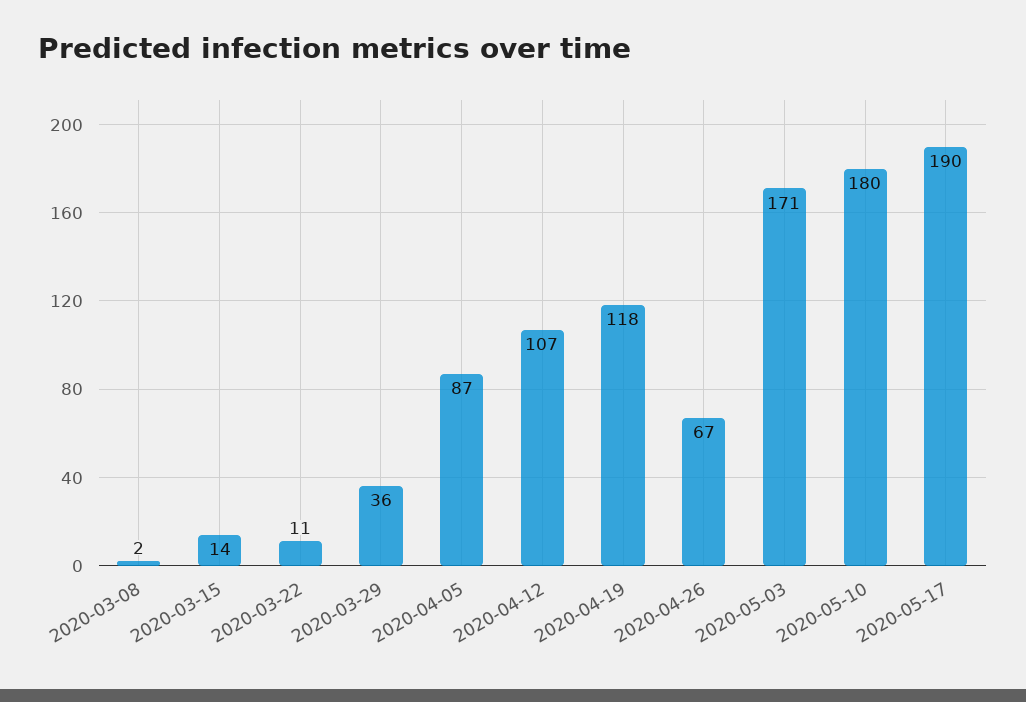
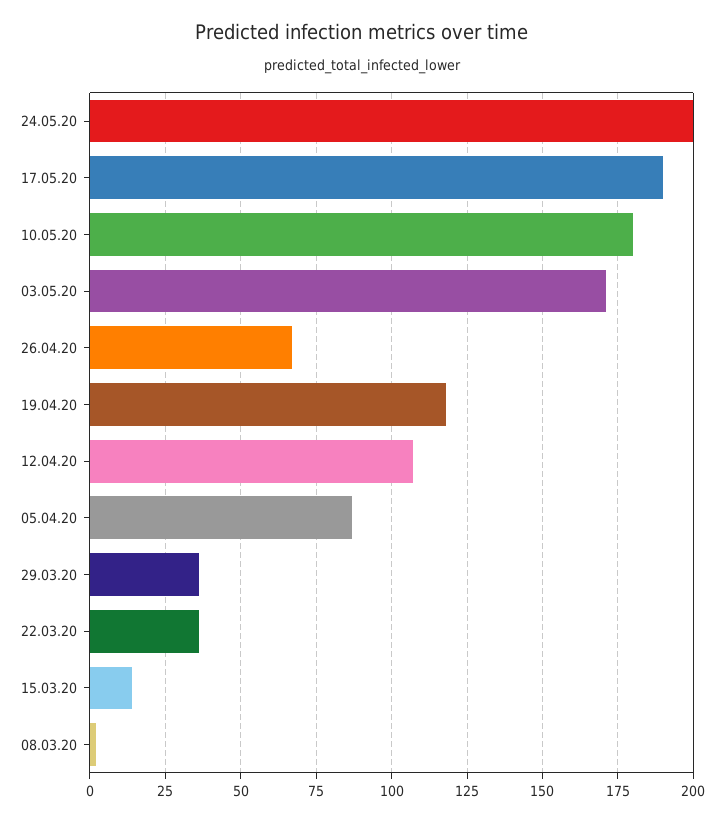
2020-03-22: 11 -> 35
24.05.20: none -> 200

